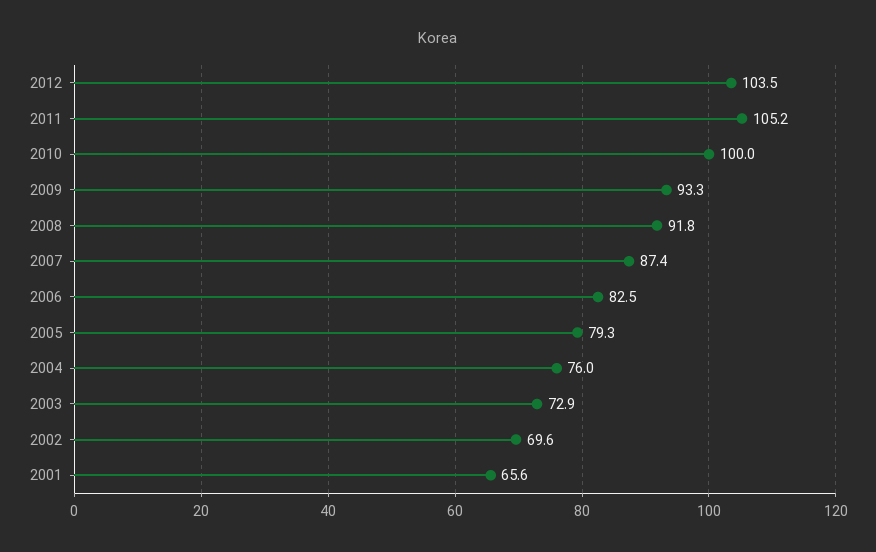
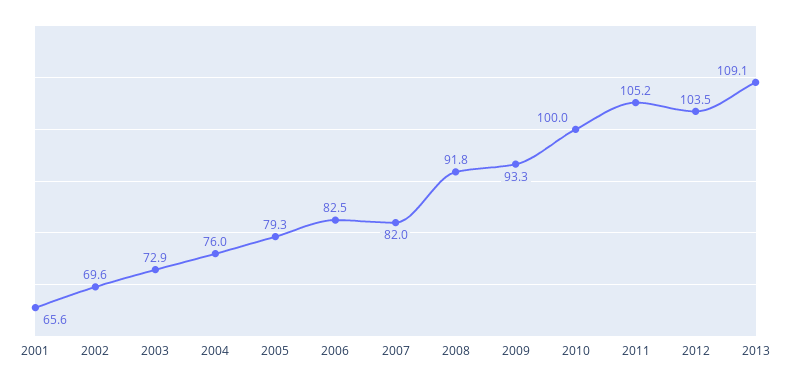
2007: 87.4 -> 82
2013: none -> 109.1

